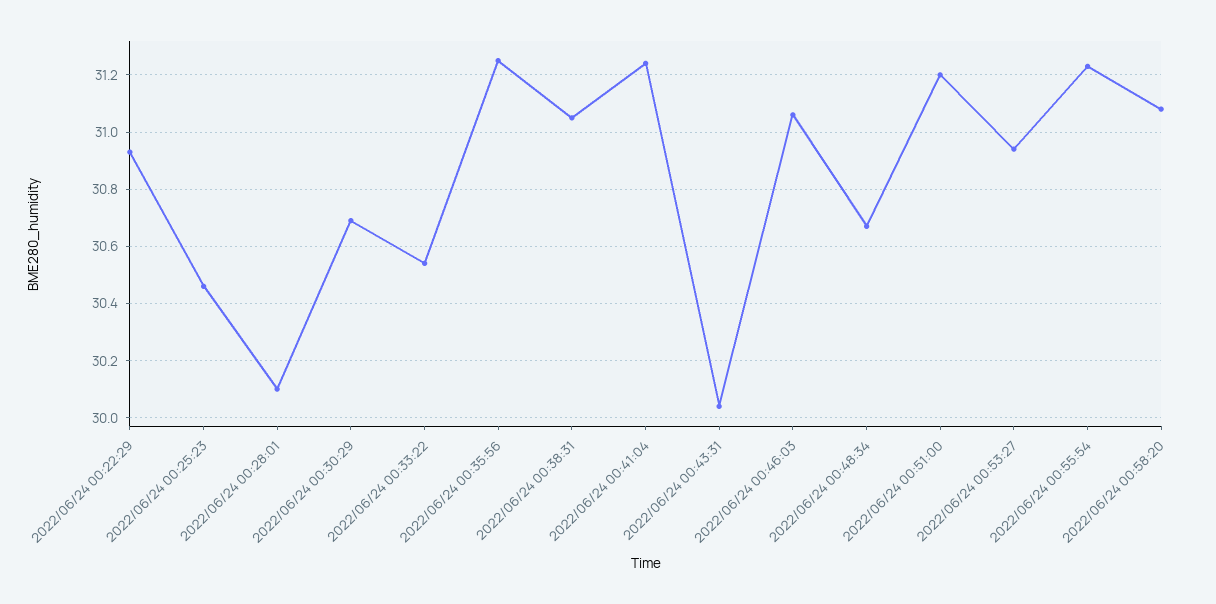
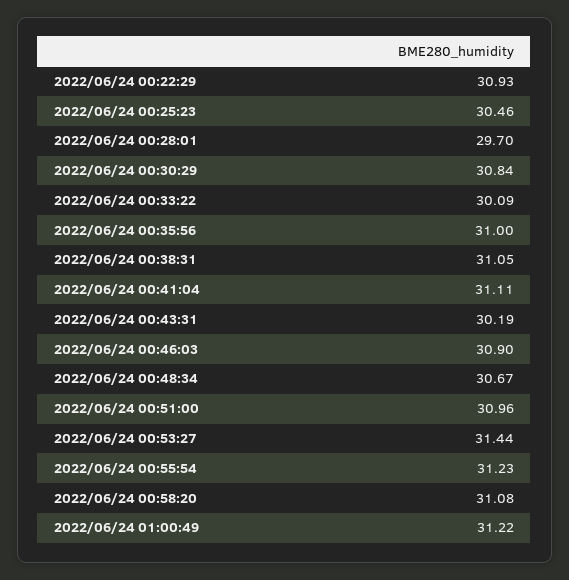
2022/06/24 00:28:01: 30.1 -> 29.7
2022/06/24 00:30:29: 30.7 -> 30.84
2022/06/24 00:33:22: 30.55 -> 30.09
2022/06/24 00:35:56: 31.25 -> 31
2022/06/24 00:41:04: 31.25 -> 31.11
2022/06/24 00:43:31: 30.05 -> 30.19
2022/06/24 00:46:03: 31.05 -> 30.9
2022/06/24 00:51:00: 31.2 -> 30.96
2022/06/24 00:53:27: 30.95 -> 31.44
2022/06/24 01:00:49: none -> 31.22

